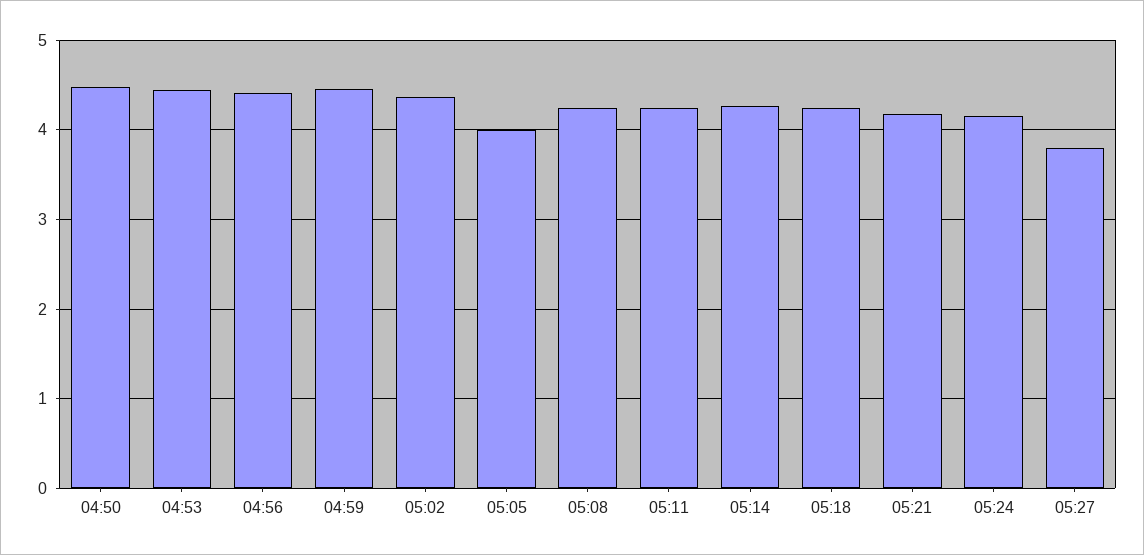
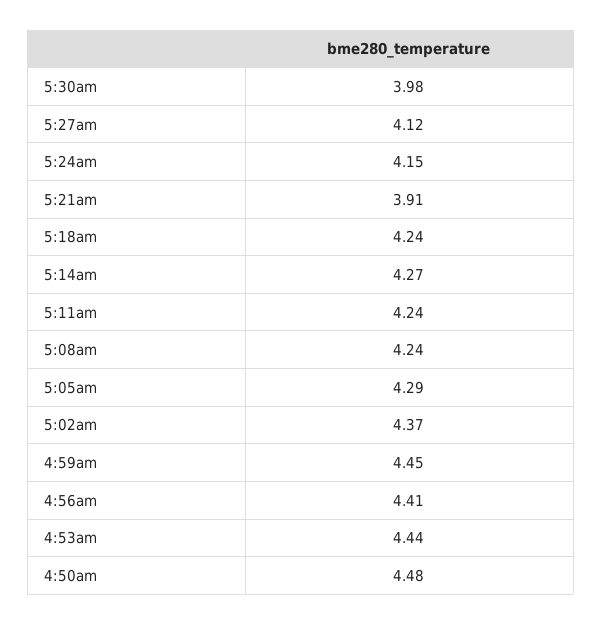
05:05: 4 -> 4.29
05:21: 4.2 -> 3.91
05:27: 3.8 -> 4.12
5:30am: none -> 3.98

